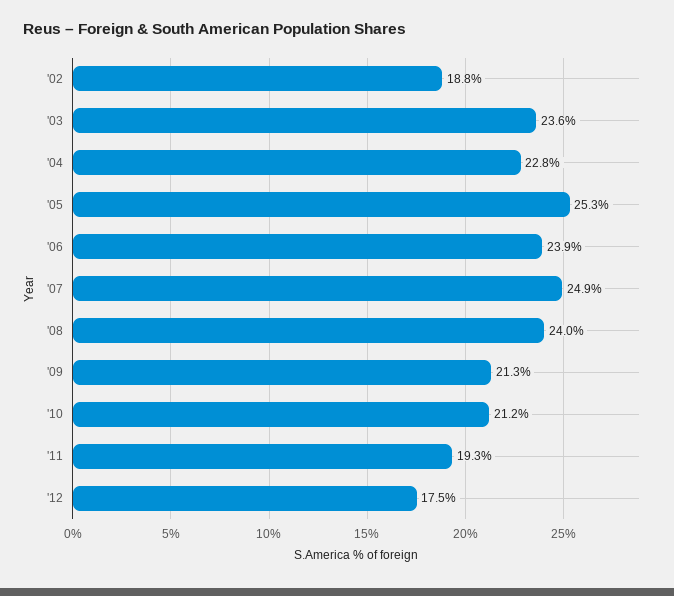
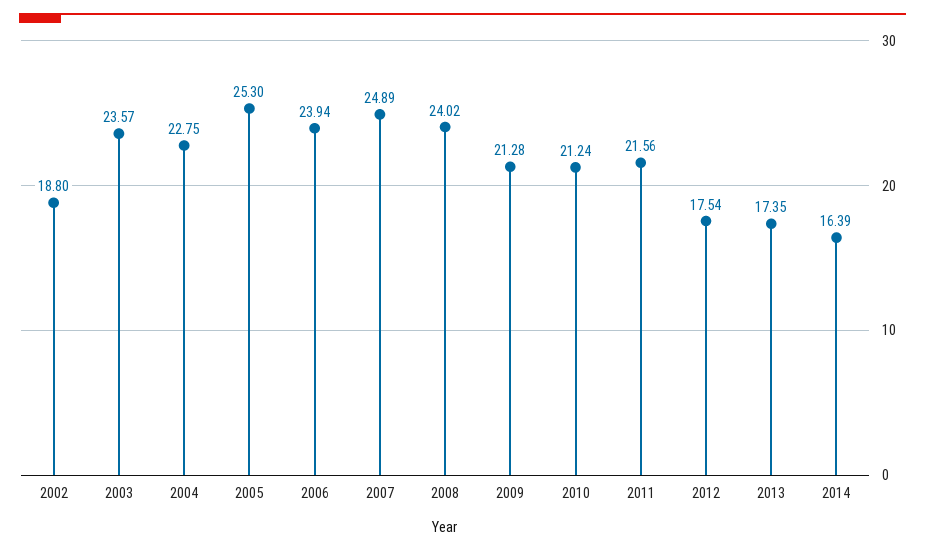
'11: 19.3 -> 21.56
2013: none -> 17.35
2014: none -> 16.39

